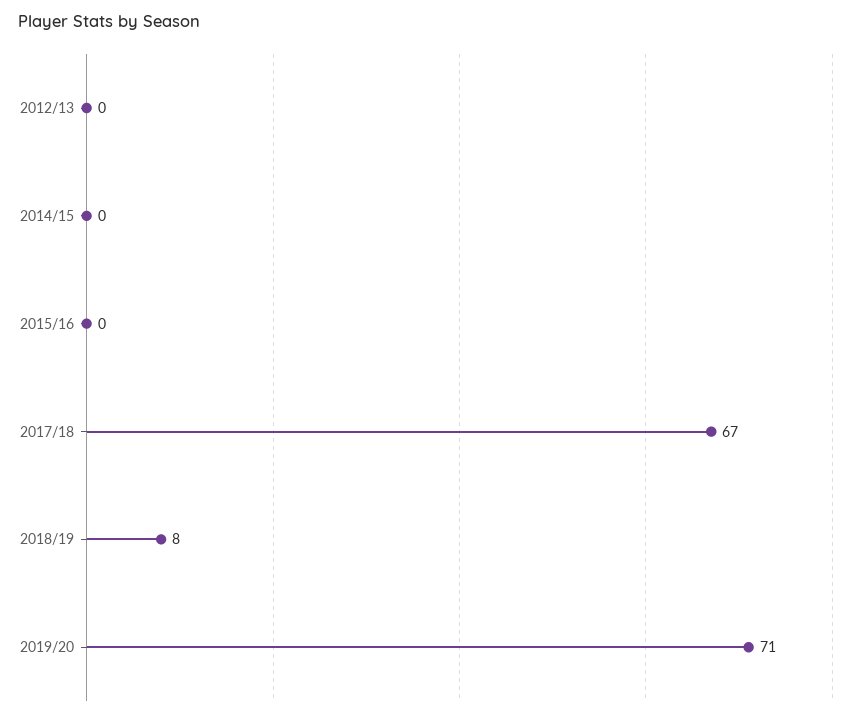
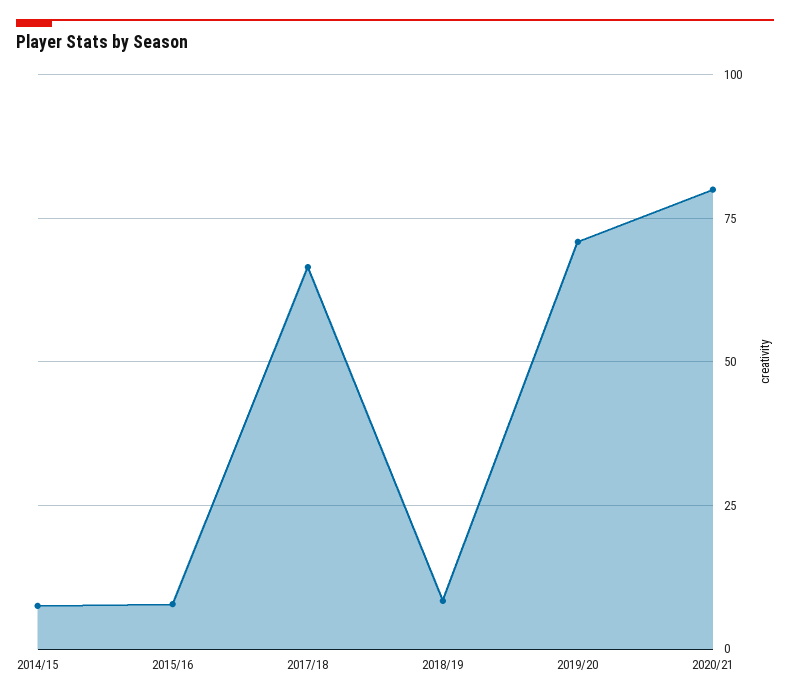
2012/13: 0 -> none
2014/15: 0 -> 7.5
2015/16: 0 -> 7.5
2020/21: none -> 80

